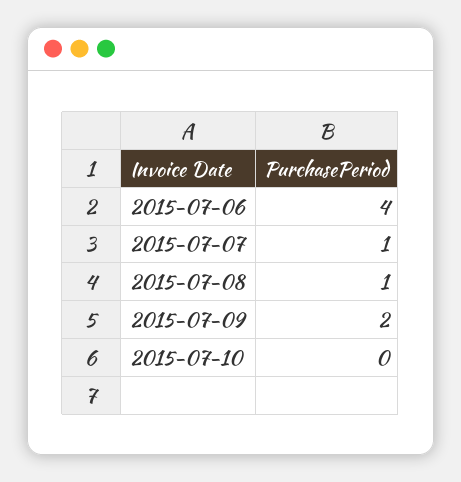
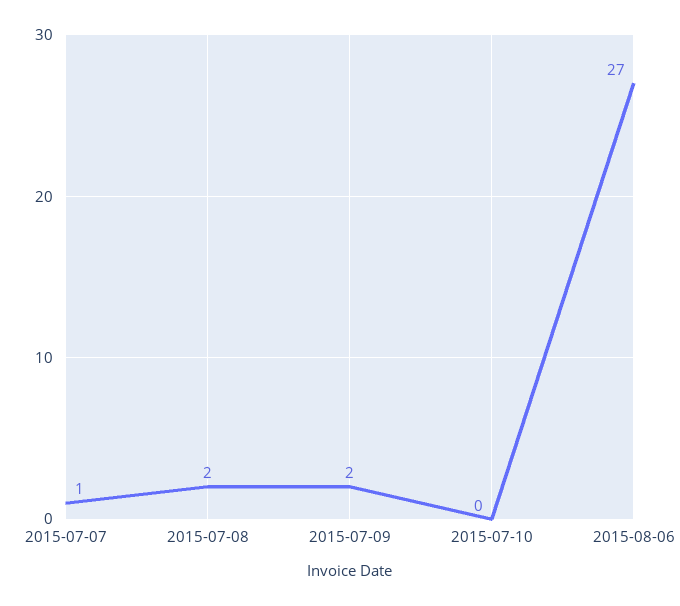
2015-07-06: 4 -> none
2015-07-08: 1 -> 2
2015-08-06: none -> 27

